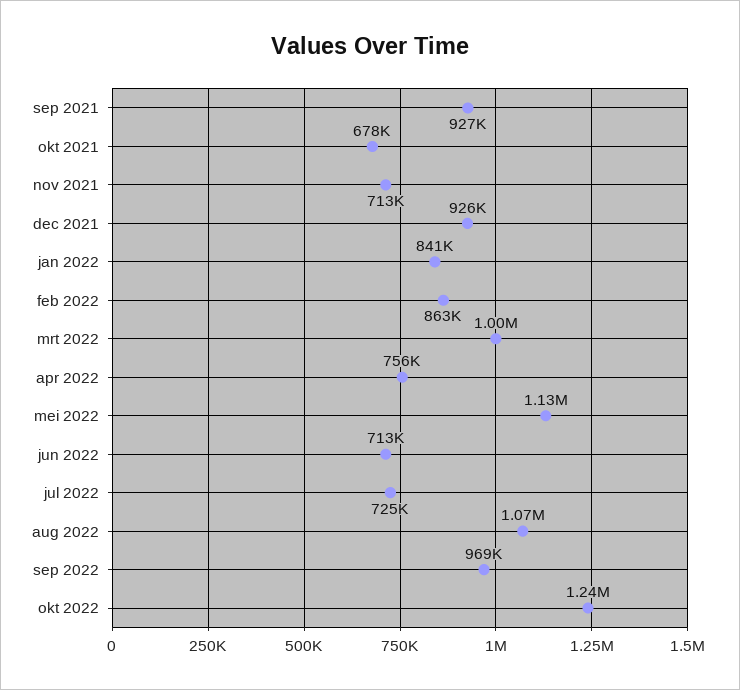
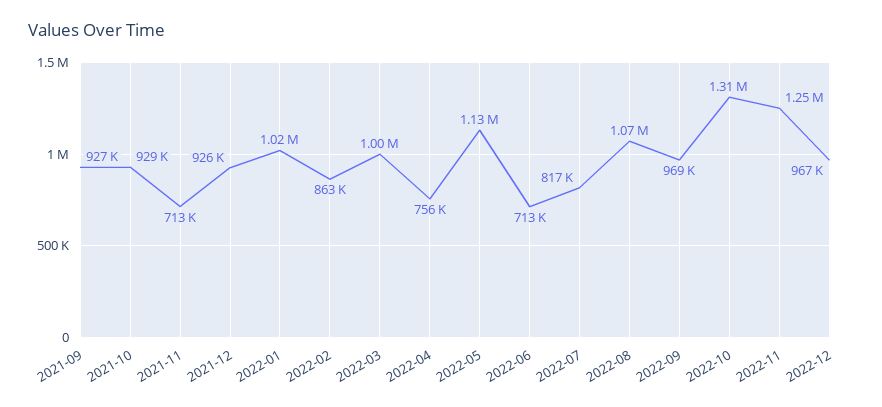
okt 2021: 678000 -> 929000
jan 2022: 841000 -> 1020000
jul 2022: 725000 -> 817000
okt 2022: 1240000 -> 1310000
2022-11: none -> 1250000
2022-12: none -> 967000

